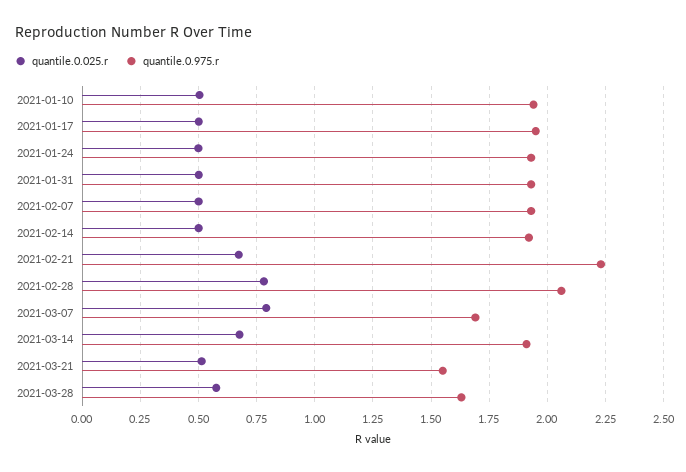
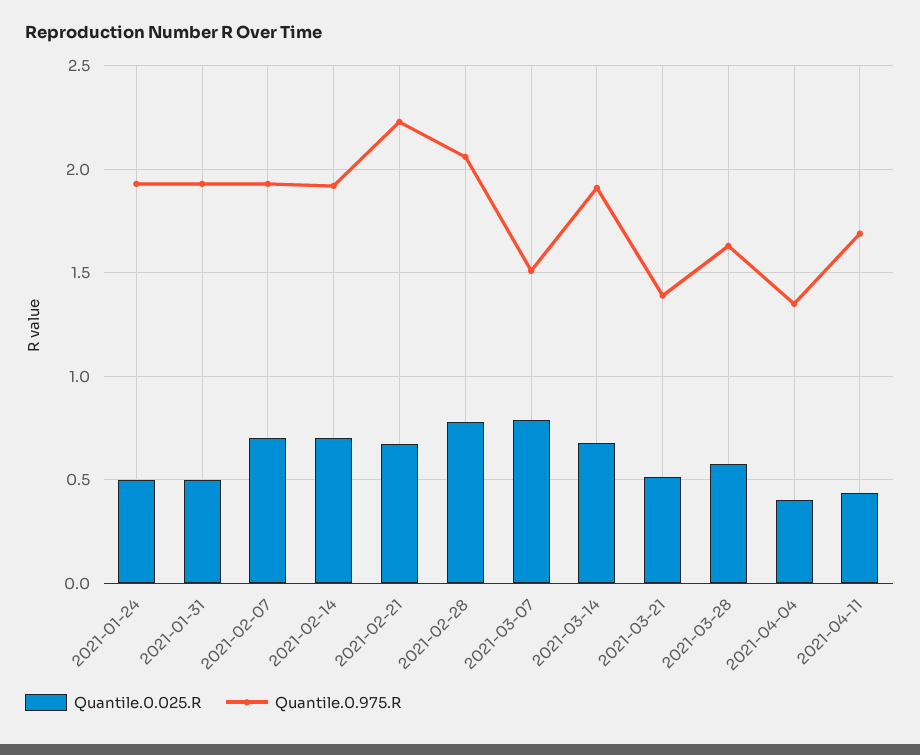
quantile.0.025.r, 2021-01-10: 0.5 -> none
quantile.0.975.r, 2021-01-10: 1.95 -> none
quantile.0.025.r, 2021-01-17: 0.5 -> none
quantile.0.975.r, 2021-01-17: 1.95 -> none
quantile.0.025.r, 2021-02-07: 0.5 -> 0.7
quantile.0.025.r, 2021-02-14: 0.5 -> 0.7
quantile.0.975.r, 2021-03-07: 1.7 -> 1.5
quantile.0.975.r, 2021-03-21: 1.55 -> 1.4
quantile.0.025.r, 2021-04-04: none -> 0.4
quantile.0.975.r, 2021-04-04: none -> 1.35
quantile.0.025.r, 2021-04-11: none -> 0.45
quantile.0.975.r, 2021-04-11: none -> 1.7

